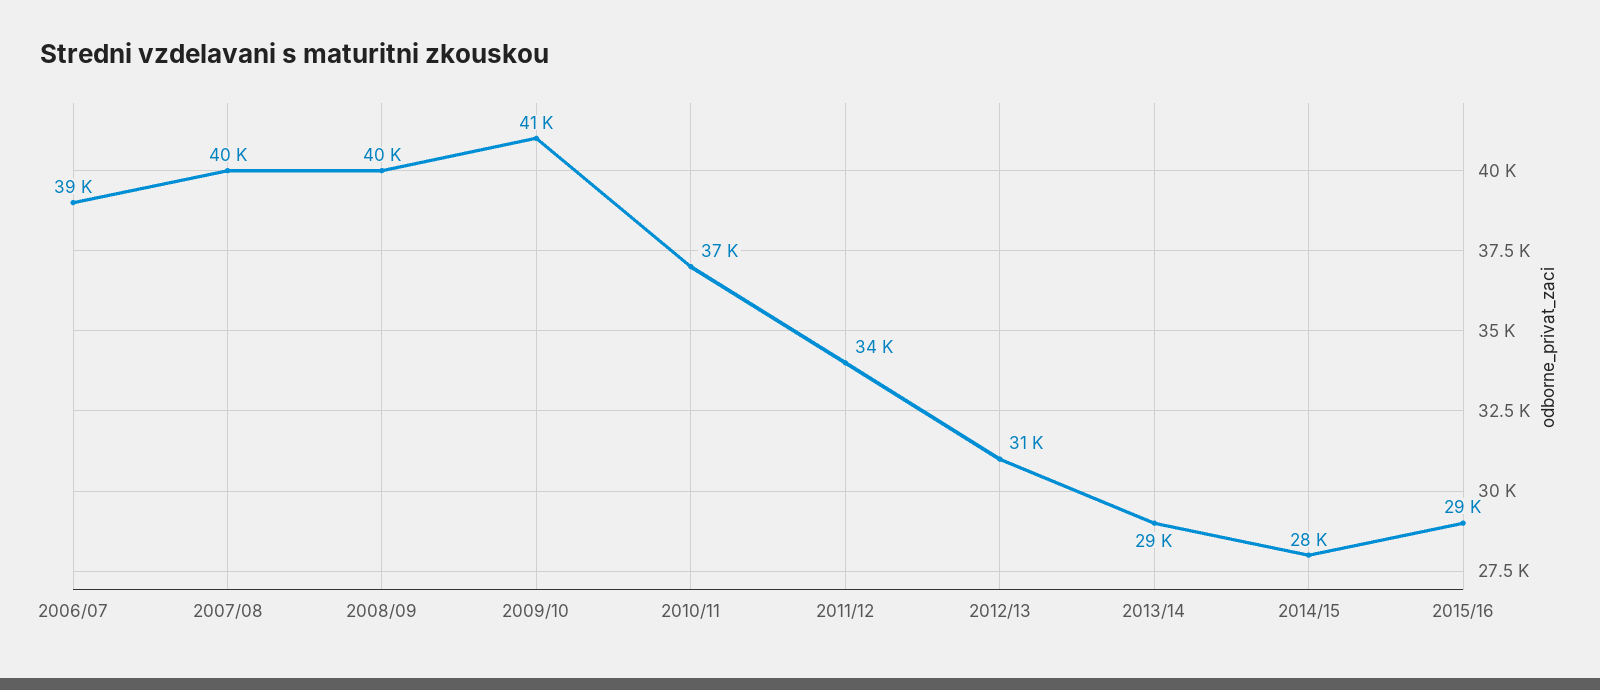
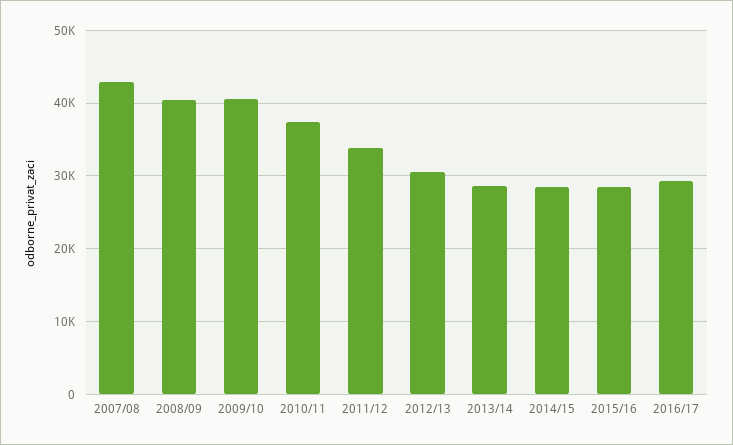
2006/07: 39000 -> none
2007/08: 40000 -> 43000
2016/17: none -> 29000

